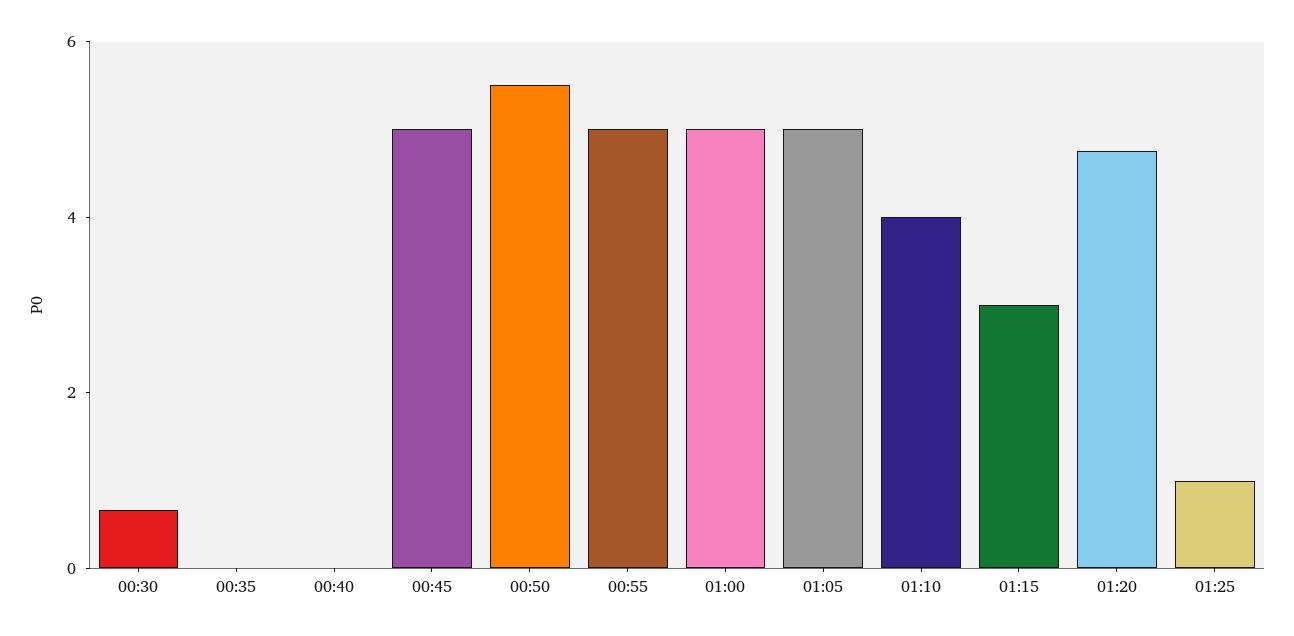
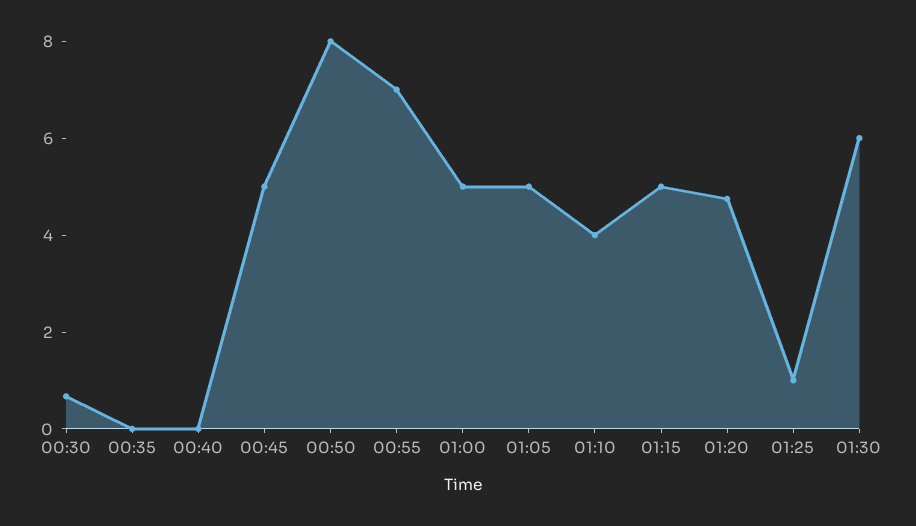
00:50: 5.5 -> 8
00:55: 5 -> 7
01:15: 3 -> 5
01:30: none -> 6

